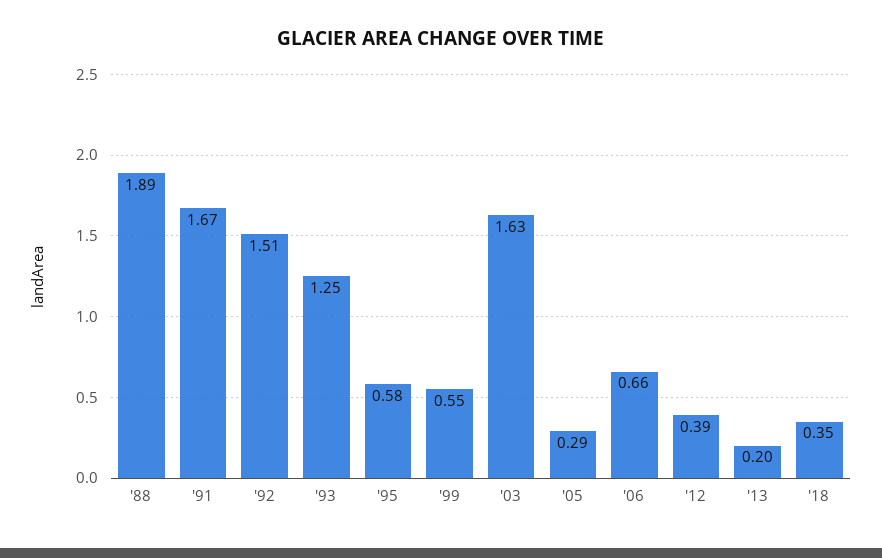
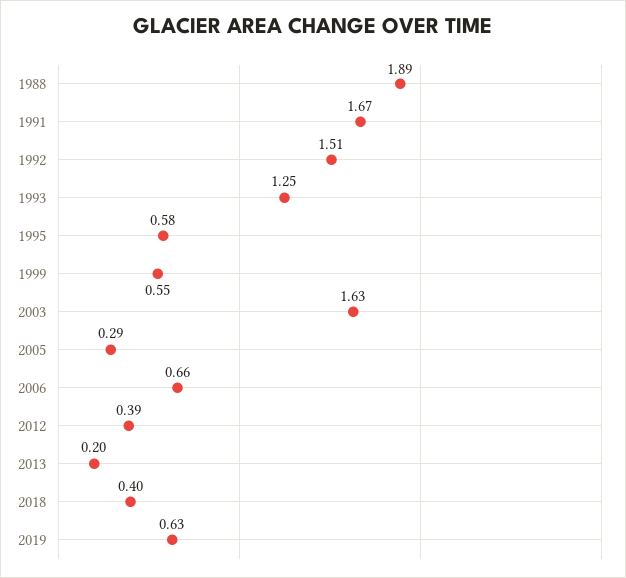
'18: 0.35 -> 0.4
2019: none -> 0.63

